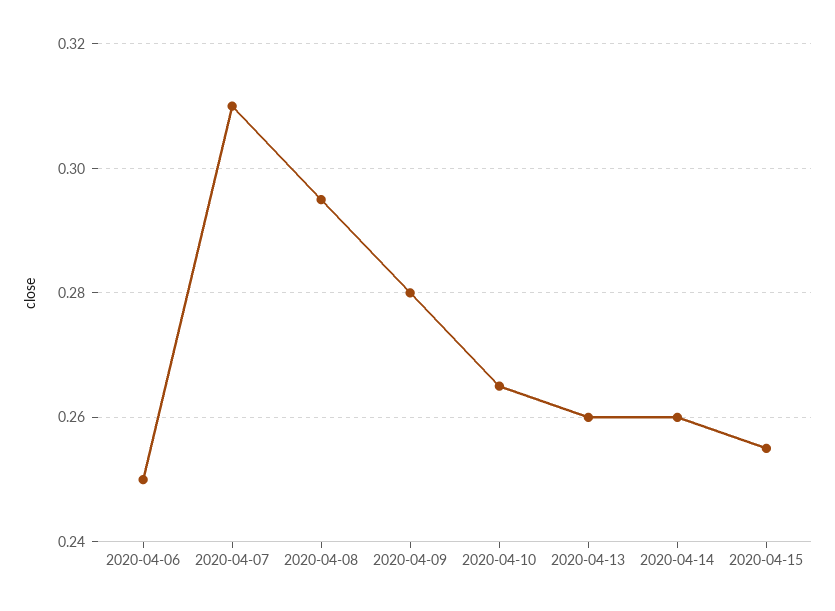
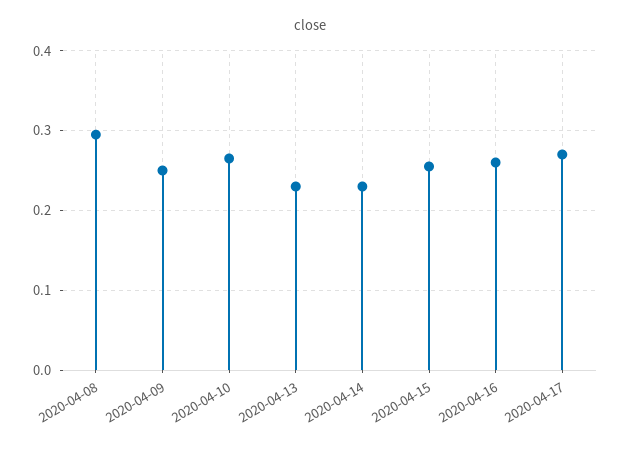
2020-04-06: 0.25 -> none
2020-04-07: 0.31 -> none
2020-04-09: 0.28 -> 0.25
2020-04-13: 0.26 -> 0.23
2020-04-14: 0.26 -> 0.23
2020-04-16: none -> 0.26
2020-04-17: none -> 0.27

